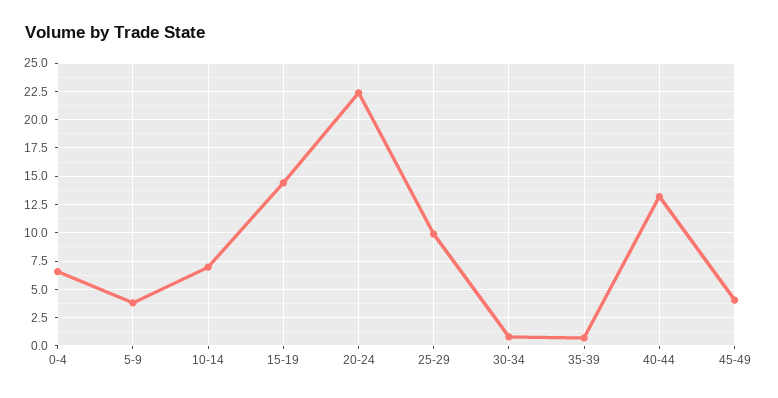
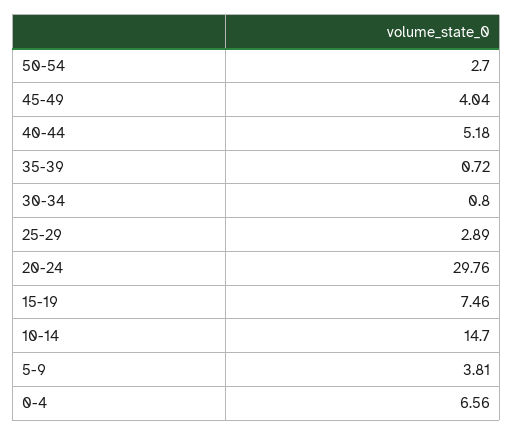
10-14: 7.5 -> 14.7
15-19: 15 -> 7.46
20-24: 22.5 -> 29.76
25-29: 10 -> 2.89
40-44: 12.5 -> 5.18
50-54: none -> 2.7

